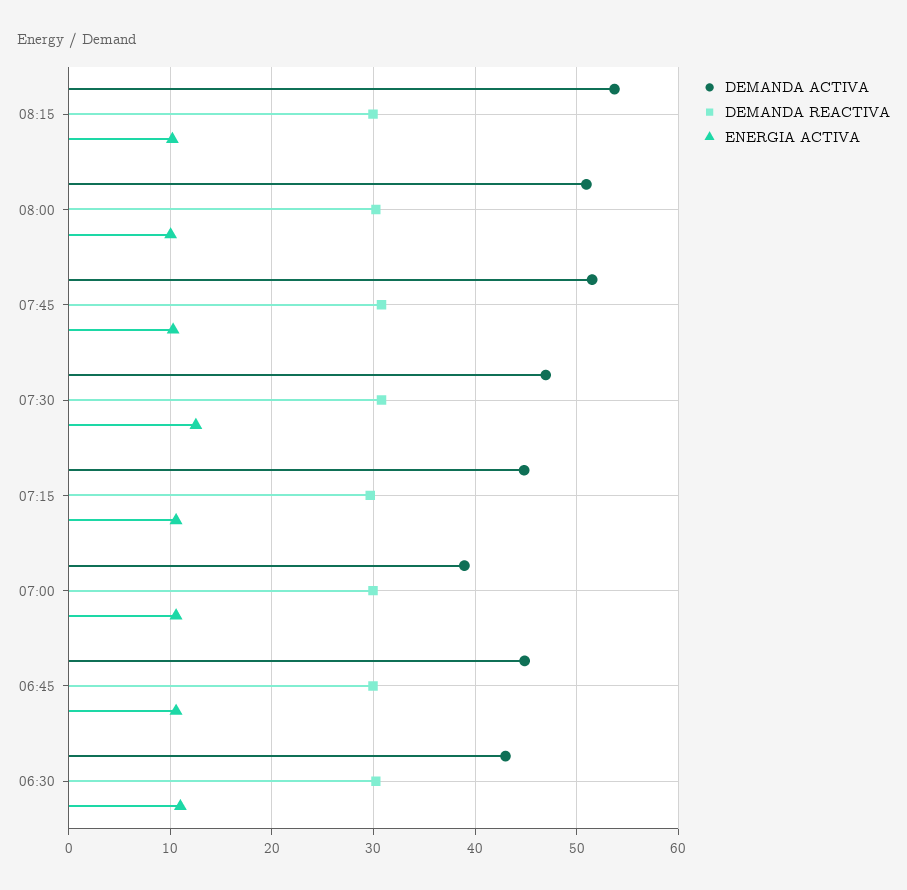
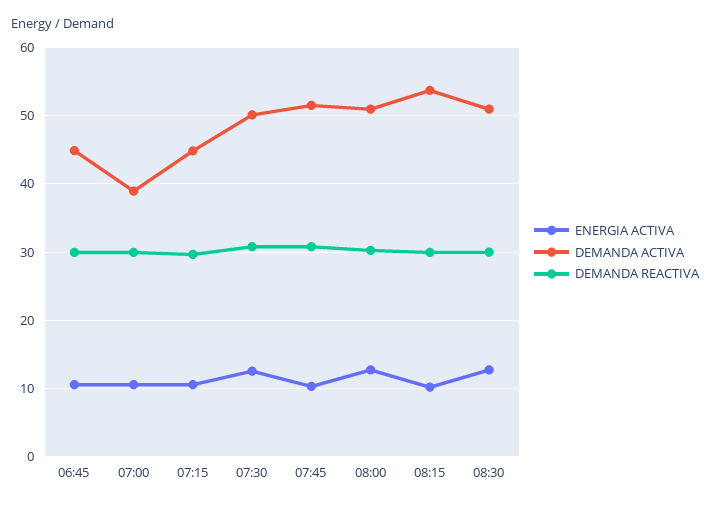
ENERGIA ACTIVA, 08:00: 10 -> 13
DEMANDA ACTIVA, 07:30: 47 -> 50
DEMANDA ACTIVA, 06:30: 43 -> none
DEMANDA REACTIVA, 06:30: 30 -> none
ENERGIA ACTIVA, 06:30: 11 -> none
ENERGIA ACTIVA, 08:30: none -> 13
DEMANDA ACTIVA, 08:30: none -> 51
DEMANDA REACTIVA, 08:30: none -> 30

